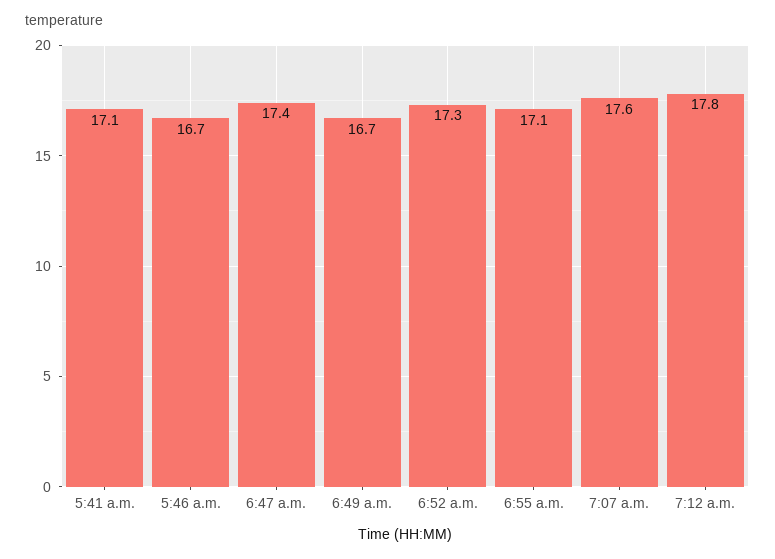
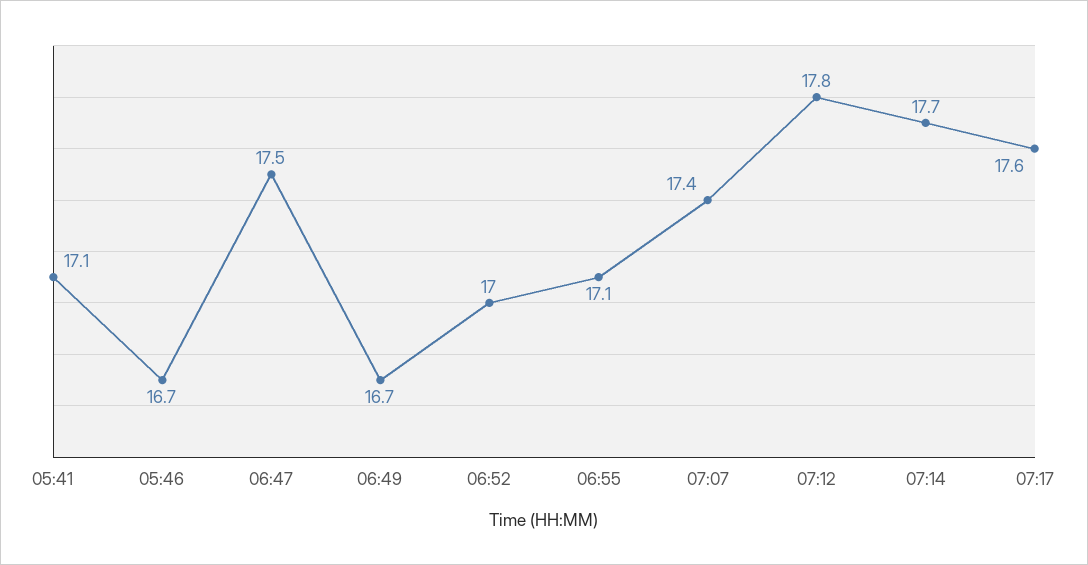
6:47 a.m.: 17.4 -> 17.5
6:52 a.m.: 17.3 -> 17
7:07 a.m.: 17.6 -> 17.4
07:14: none -> 17.7
07:17: none -> 17.6

